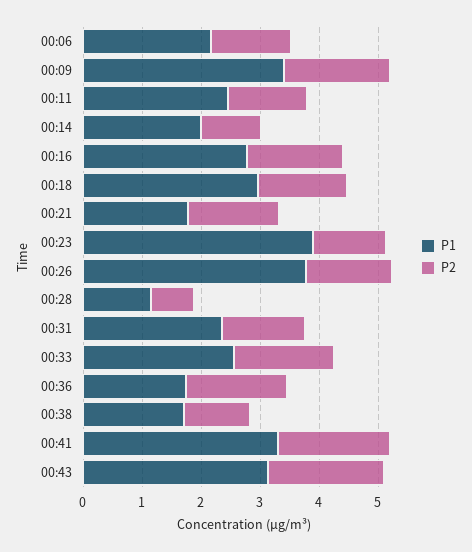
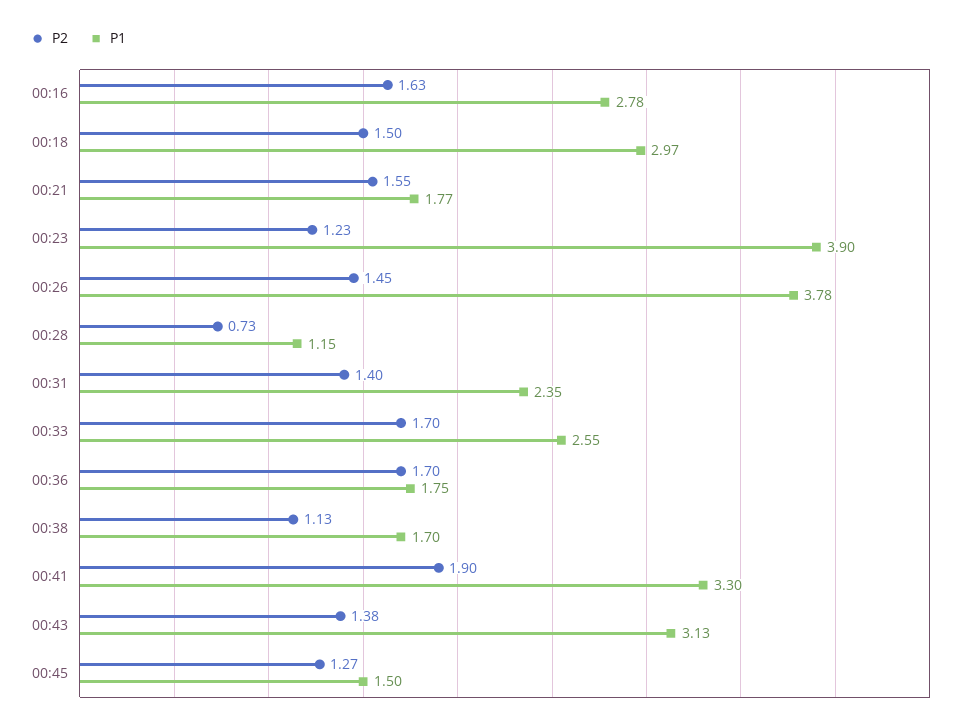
P1, 00:06: 2.2 -> none
P2, 00:06: 1.4 -> none
P1, 00:09: 3.4 -> none
P2, 00:09: 1.8 -> none
P1, 00:11: 2.4 -> none
P2, 00:11: 1.4 -> none
P1, 00:14: 2 -> none
P2, 00:14: 1 -> none
P2, 00:43: 2 -> 1.38
P2, 00:45: none -> 1.27
P1, 00:45: none -> 1.5

